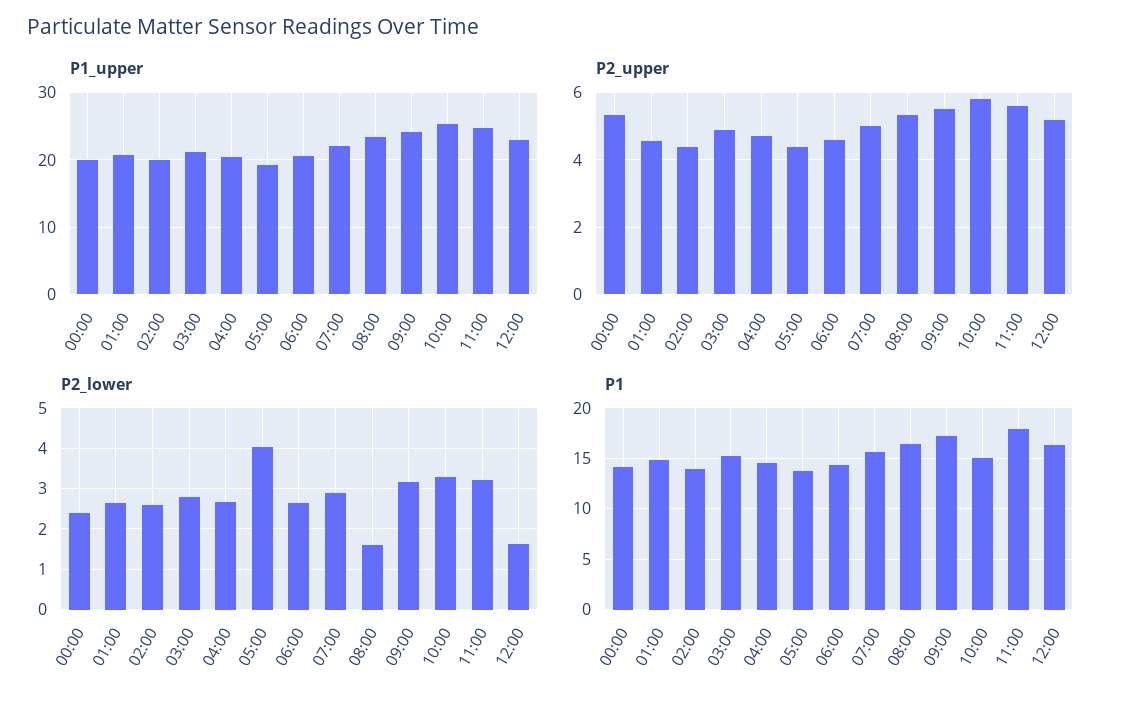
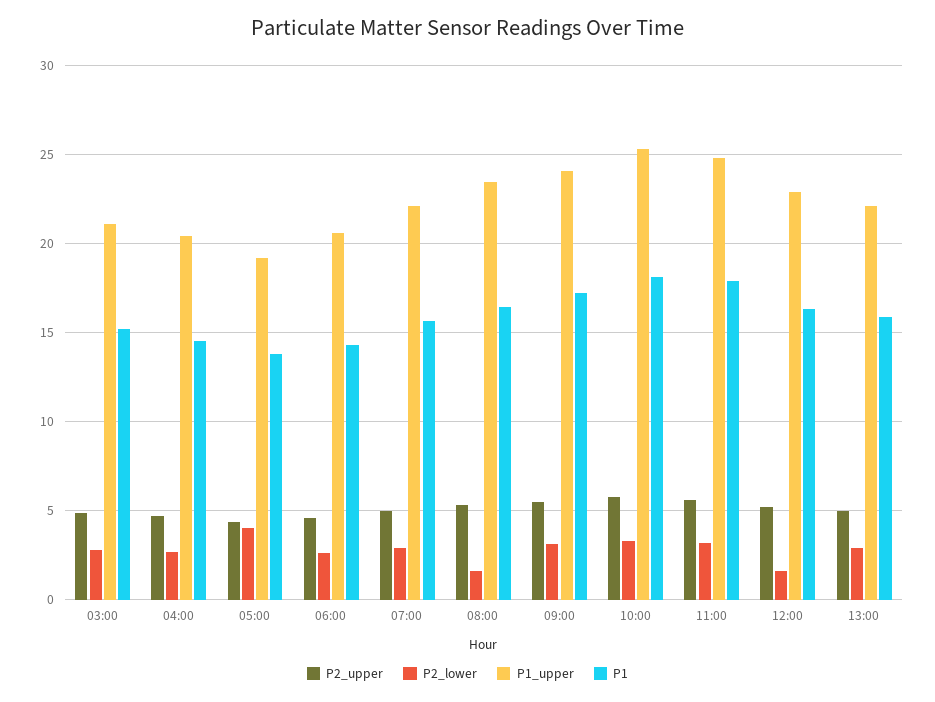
P1_upper, 00:00: 20 -> none
P1_upper, 01:00: 21 -> none
P1_upper, 02:00: 20 -> none
P2_upper, 00:00: 5.4 -> none
P2_upper, 01:00: 4.6 -> none
P2_upper, 02:00: 4.4 -> none
P2_lower, 00:00: 2.4 -> none
P2_lower, 01:00: 2.6 -> none
P2_lower, 02:00: 2.6 -> none
P1, 00:00: 14 -> none
P1, 01:00: 15 -> none
P1, 02:00: 14 -> none
P1, 10:00: 15 -> 18
P2_upper, 13:00: none -> 5
P2_lower, 13:00: none -> 3
P1_upper, 13:00: none -> 22
P1, 13:00: none -> 16

